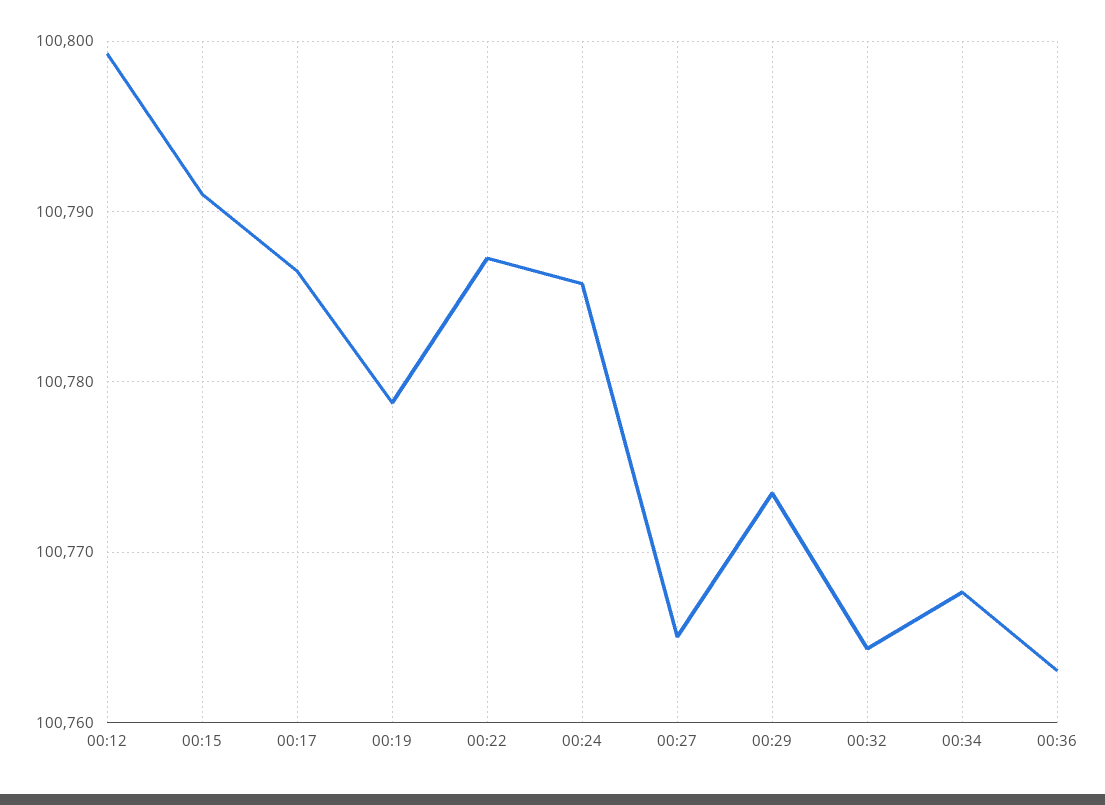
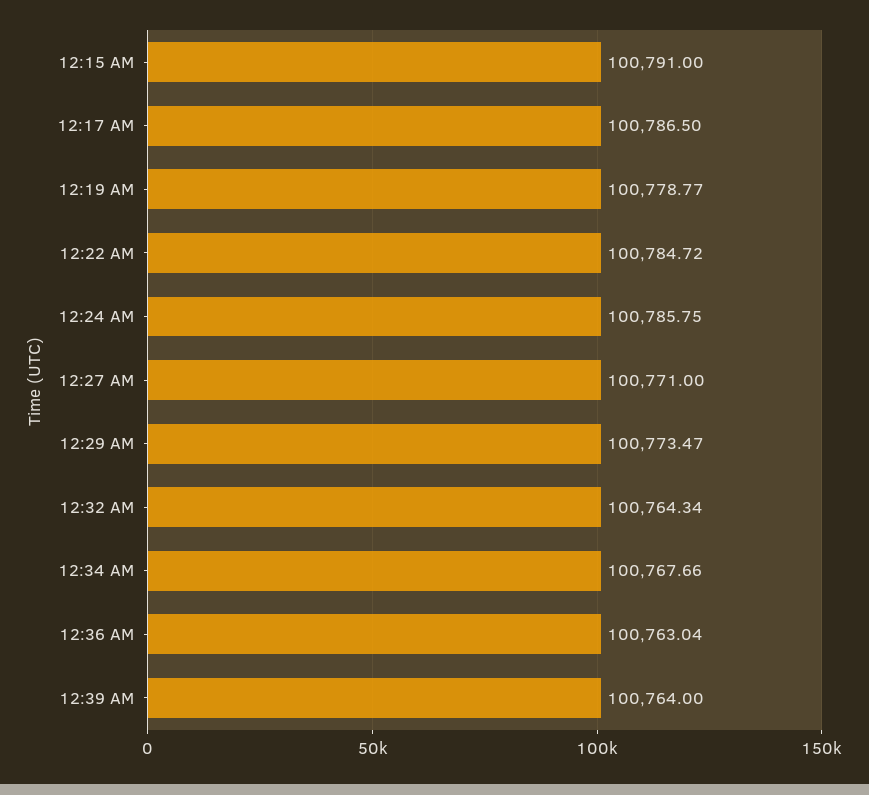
00:12: 100799 -> none
00:22: 100787 -> 100784.72
00:27: 100765 -> 100771
12:39 AM: none -> 100764

